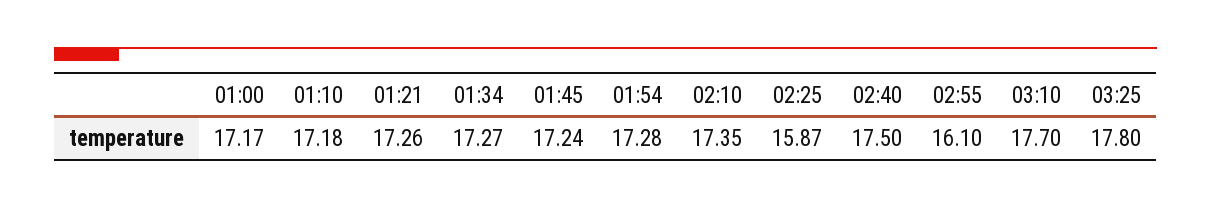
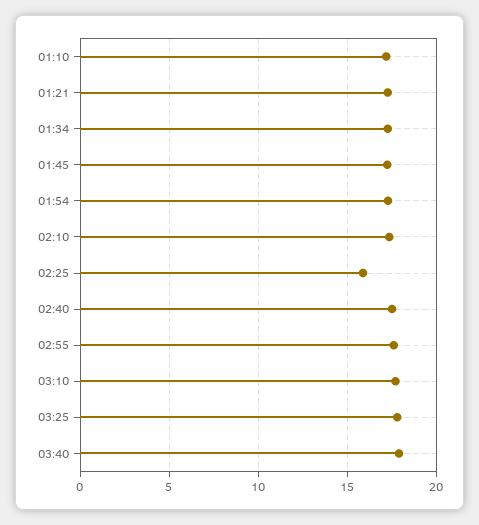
01:00: 17.17 -> none
02:55: 16.1 -> 17.5
03:40: none -> 18

